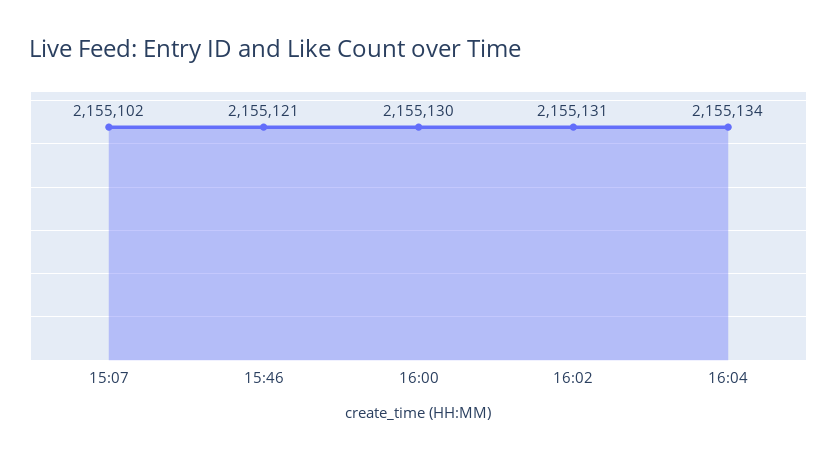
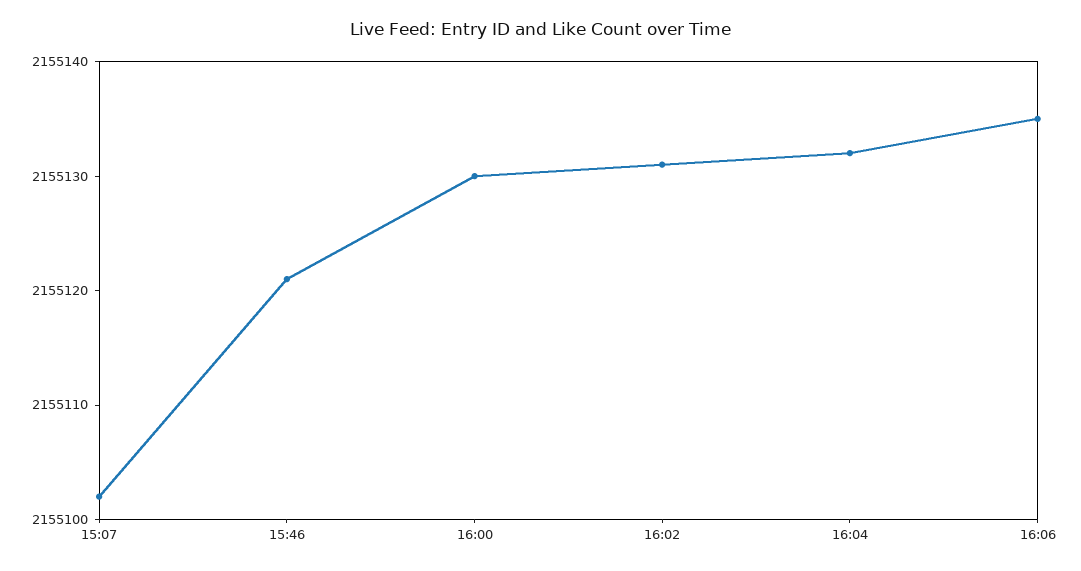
16:04: 2155134 -> 2155132
16:06: none -> 2155135

